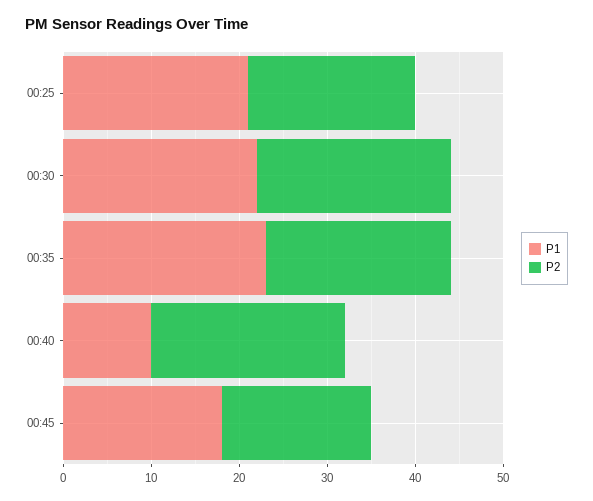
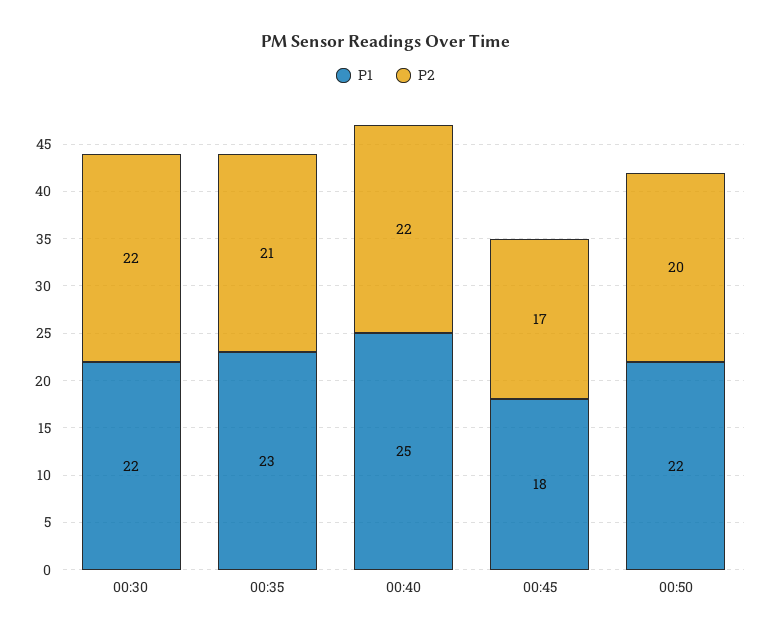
P1, 00:25: 21 -> none
P2, 00:25: 19 -> none
P1, 00:40: 10 -> 25
P1, 00:50: none -> 22
P2, 00:50: none -> 20

